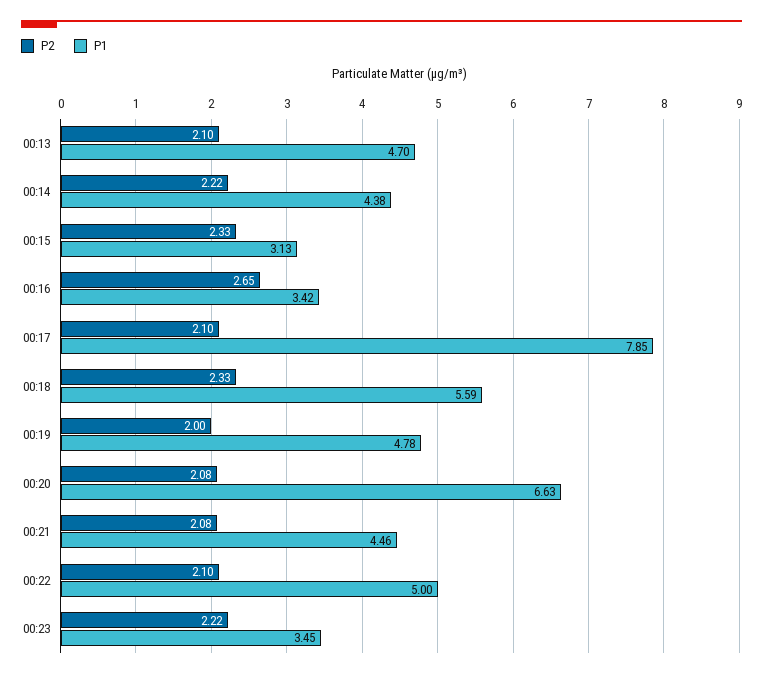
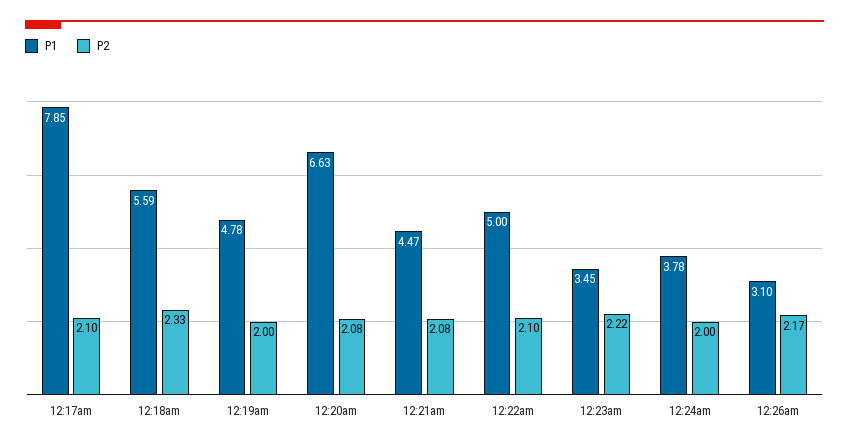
P2, 00:13: 2.1 -> none
P1, 00:13: 4.7 -> none
P2, 00:14: 2.22 -> none
P1, 00:14: 4.38 -> none
P2, 00:15: 2.33 -> none
P1, 00:15: 3.13 -> none
P2, 00:16: 2.65 -> none
P1, 00:16: 3.42 -> none
P1, 00:21: 4.46 -> 4.47
P1, 12:24am: none -> 3.78
P2, 12:24am: none -> 2
P1, 12:26am: none -> 3.1
P2, 12:26am: none -> 2.17

